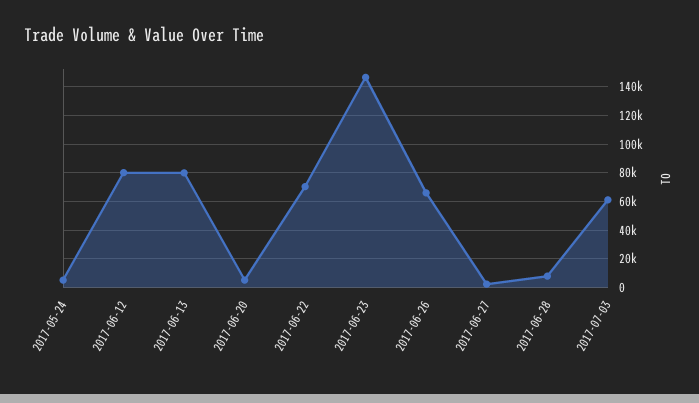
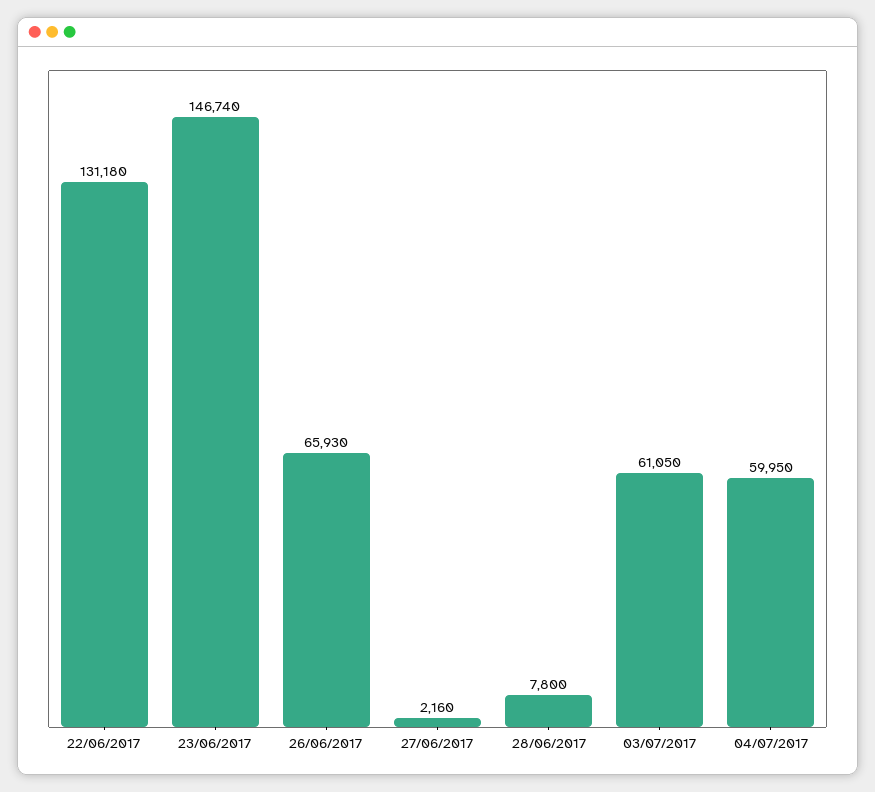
2017-05-24: 5000 -> none
2017-06-12: 80000 -> none
2017-06-13: 80000 -> none
2017-06-20: 5000 -> none
2017-06-22: 70000 -> 131180
04/07/2017: none -> 59950

